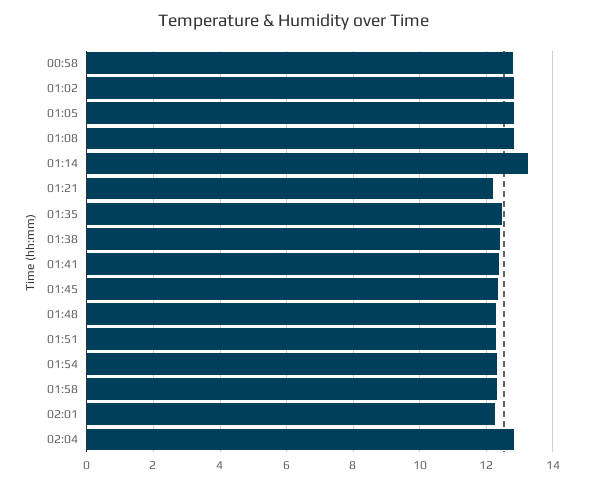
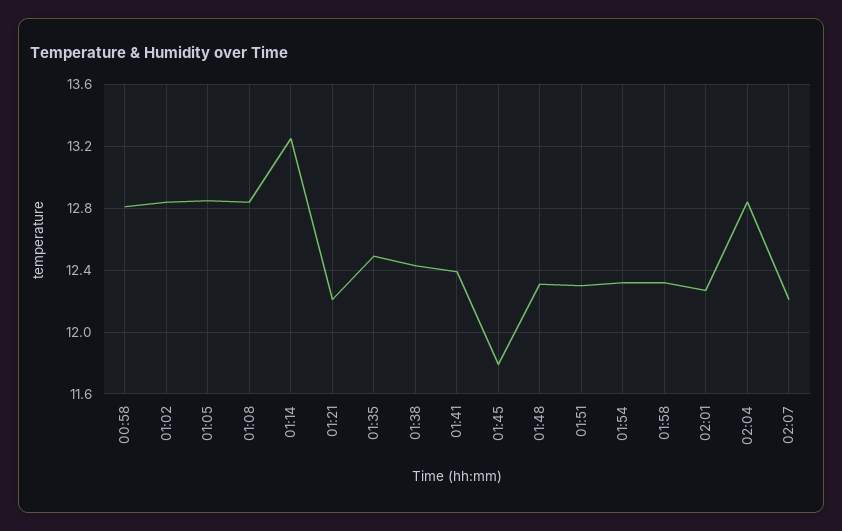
01:45: 12.4 -> 11.8
02:07: none -> 12.2

